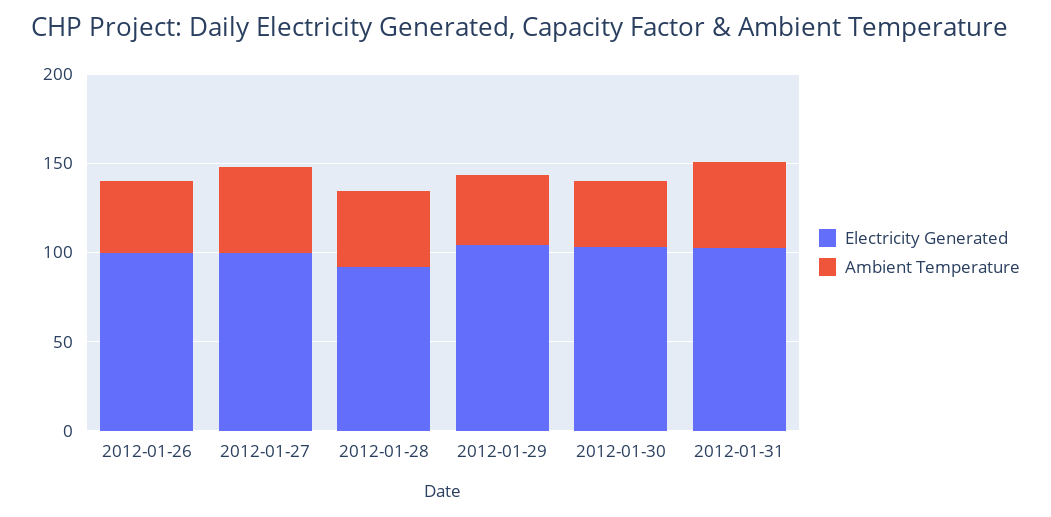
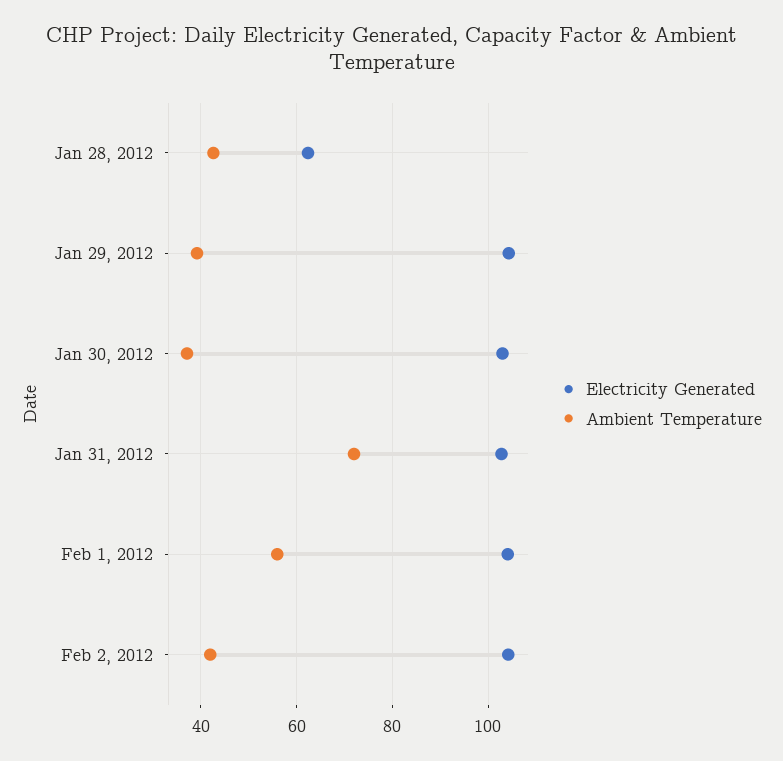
Electricity Generated, 2012-01-26: 100 -> none
Ambient Temperature, 2012-01-26: 40 -> none
Electricity Generated, 2012-01-27: 100 -> none
Ambient Temperature, 2012-01-27: 50 -> none
Electricity Generated, 2012-01-28: 90 -> 62
Ambient Temperature, 2012-01-31: 50 -> 72
Electricity Generated, Feb 1, 2012: none -> 104
Ambient Temperature, Feb 1, 2012: none -> 56
Electricity Generated, Feb 2, 2012: none -> 104
Ambient Temperature, Feb 2, 2012: none -> 42

